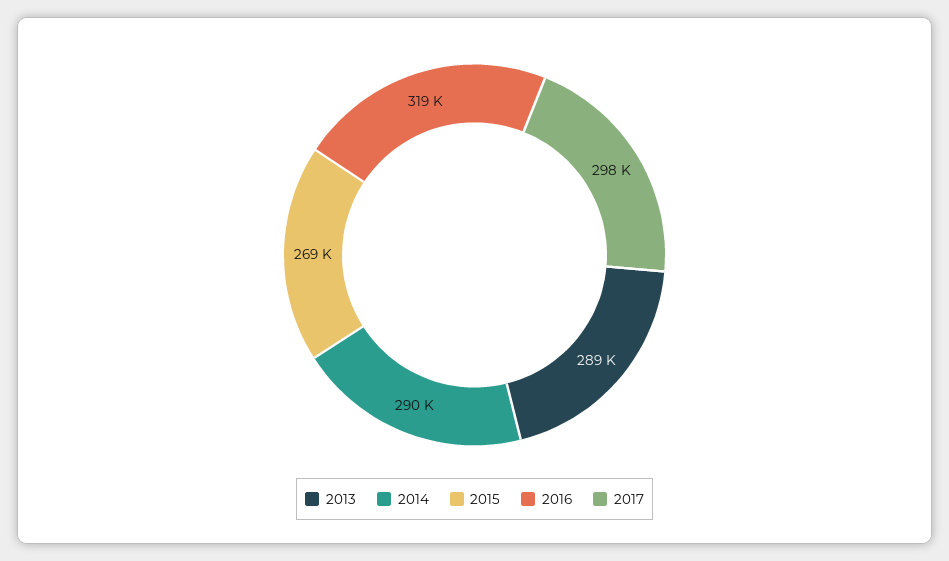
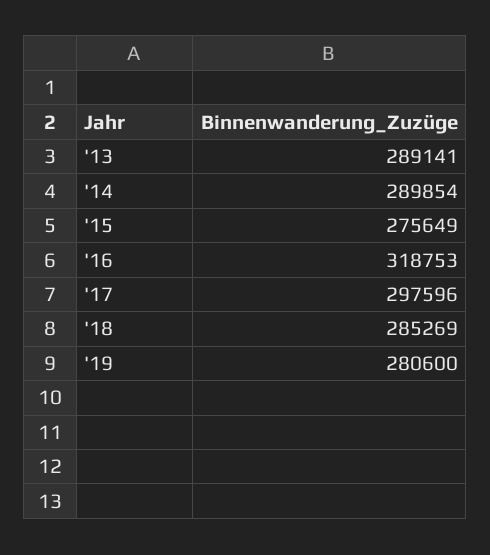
2015: 269000 -> 275649
'18: none -> 285269
'19: none -> 280600

